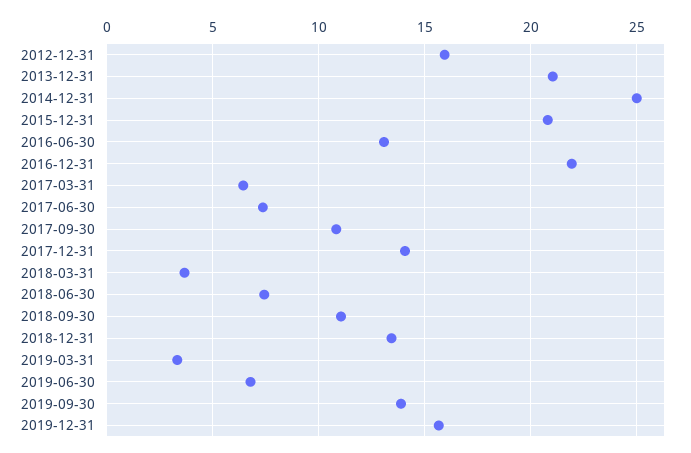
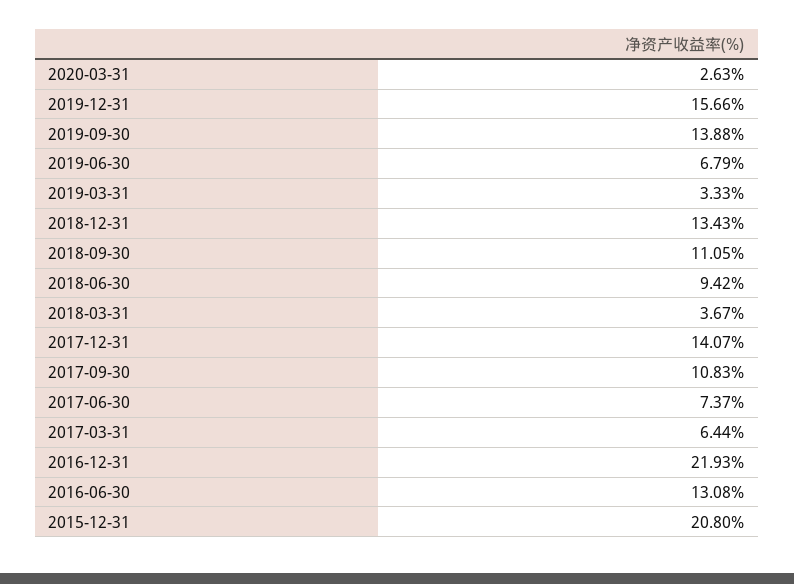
2012-12-31: 16 -> none
2013-12-31: 21 -> none
2014-12-31: 25 -> none
2018-06-30: 7.5 -> 9.42
2020-03-31: none -> 2.63

